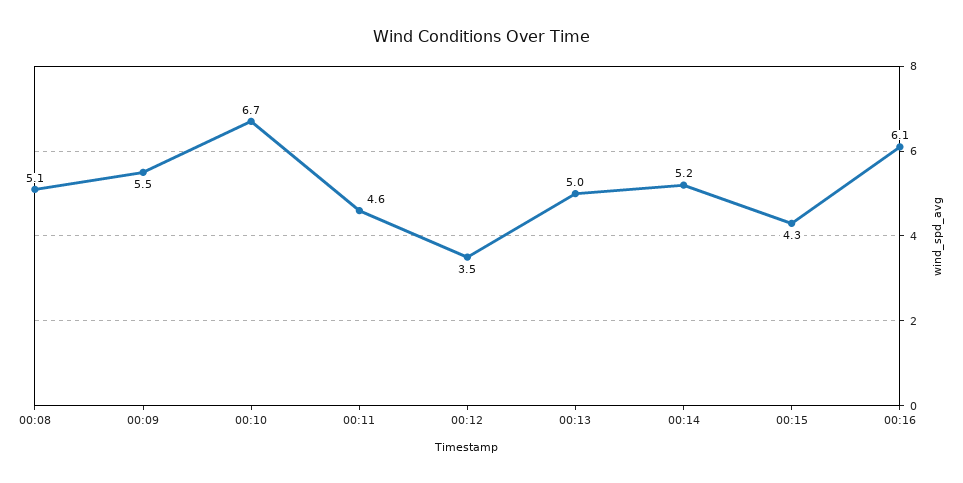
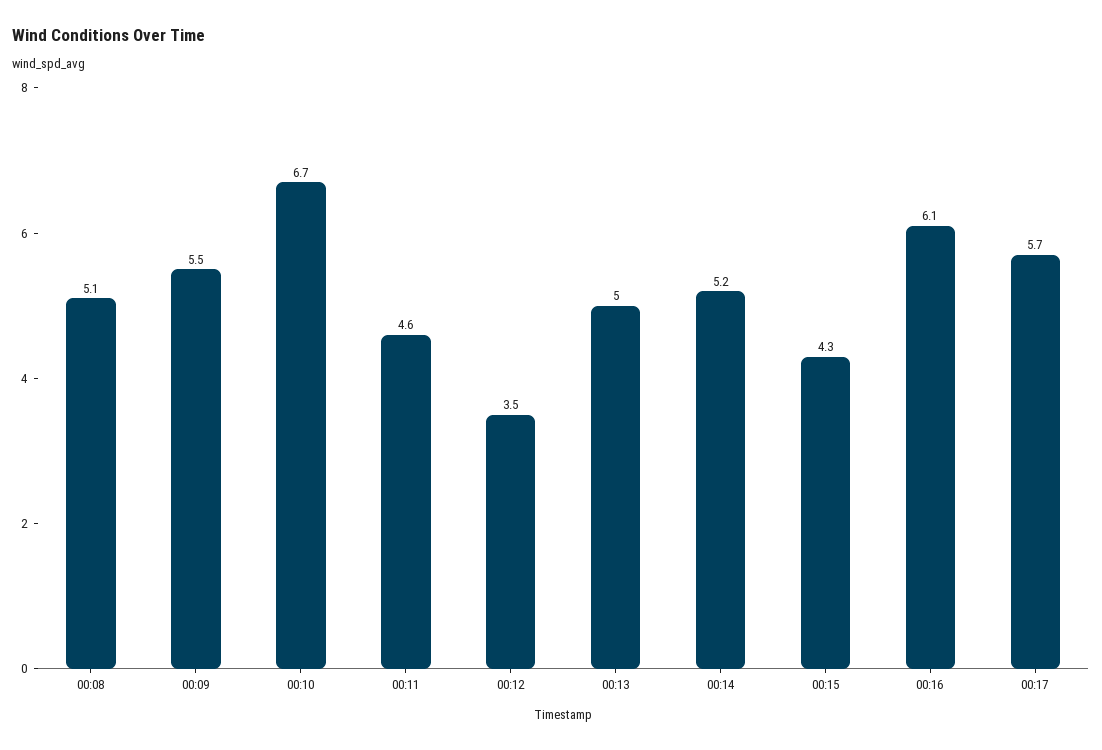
00:17: none -> 5.7

